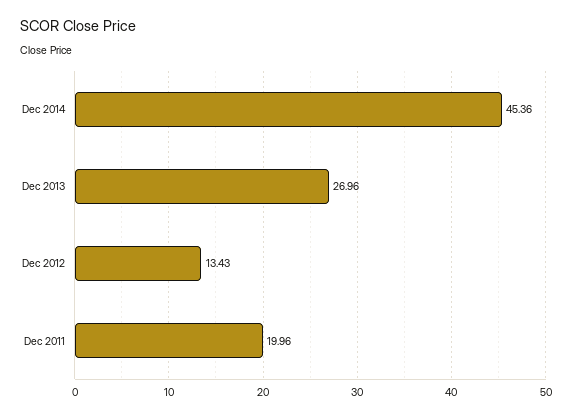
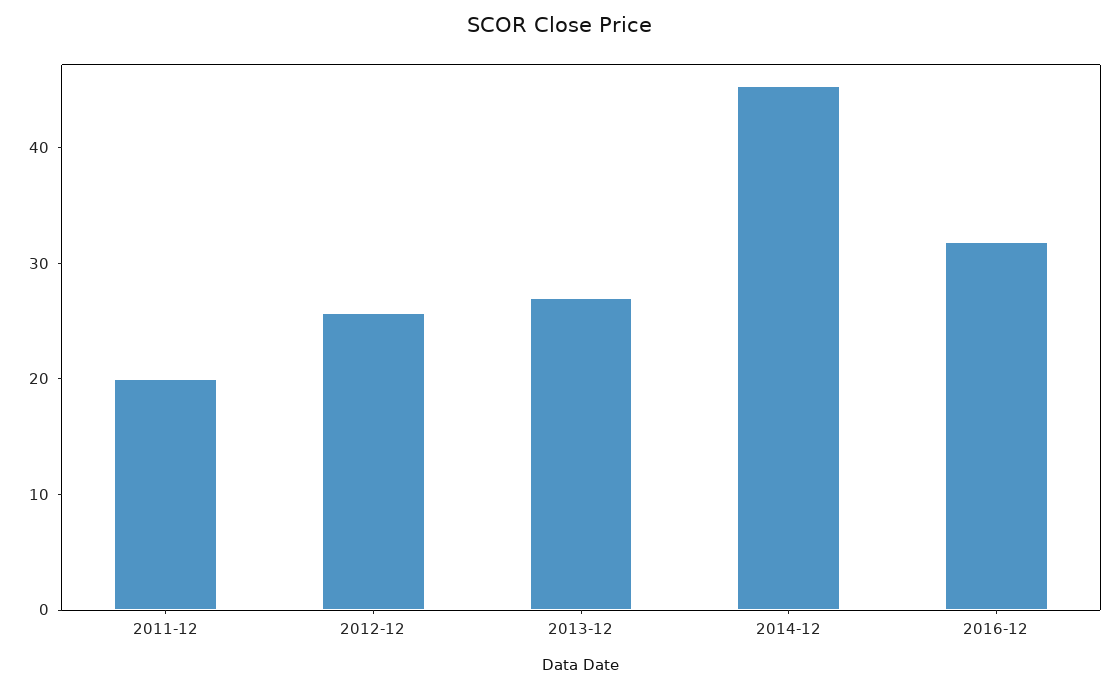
Dec 2012: 13.43 -> 26
2016-12: none -> 32

